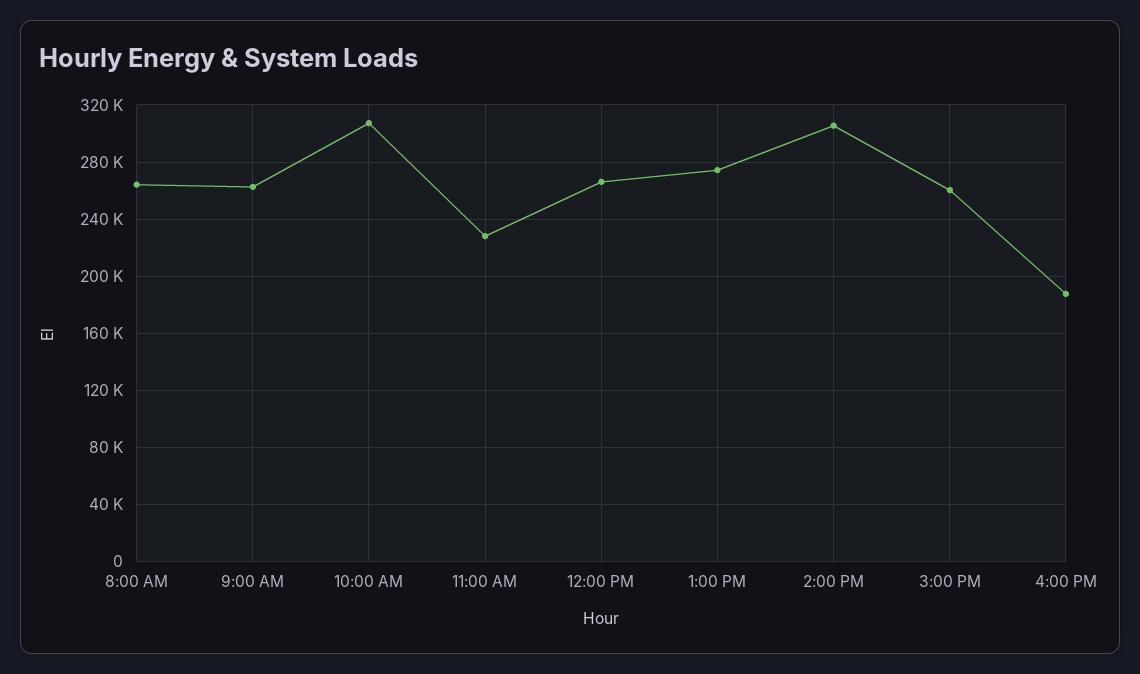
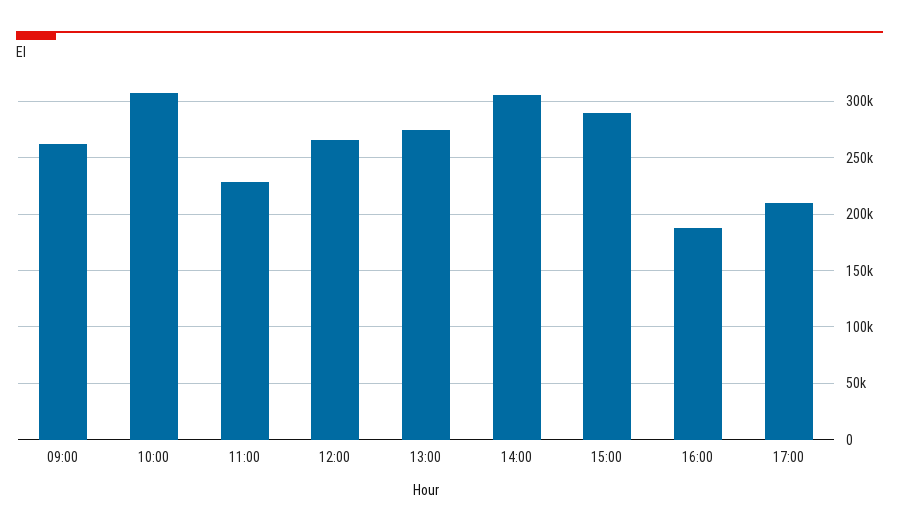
8:00 AM: 265000 -> none
3:00 PM: 260000 -> 290000
17:00: none -> 210000

